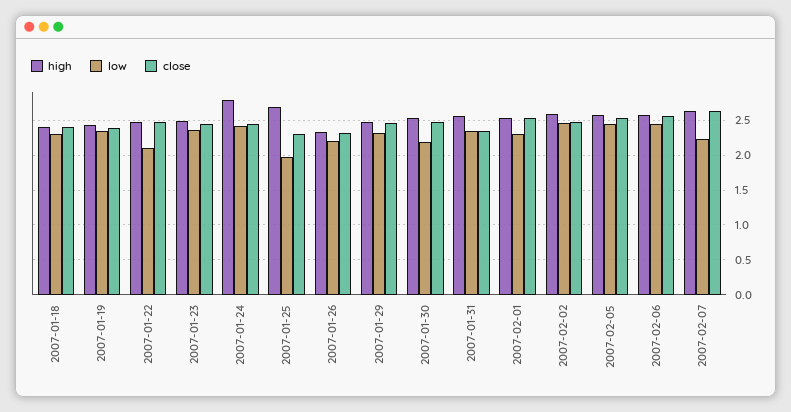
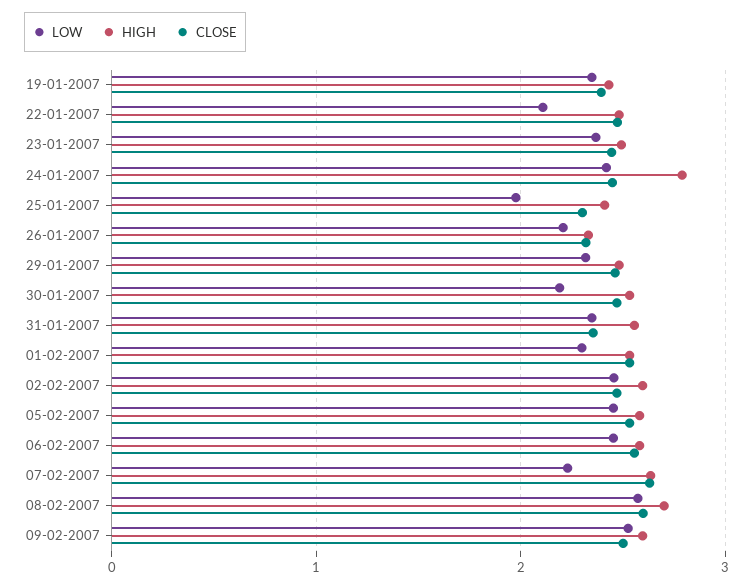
high, 2007-01-18: 2.4 -> none
low, 2007-01-18: 2.3 -> none
close, 2007-01-18: 2.4 -> none
high, 2007-01-25: 2.7 -> 2.4
low, 08-02-2007: none -> 2.6
high, 08-02-2007: none -> 2.7
close, 08-02-2007: none -> 2.6
low, 09-02-2007: none -> 2.5
high, 09-02-2007: none -> 2.6
close, 09-02-2007: none -> 2.5

